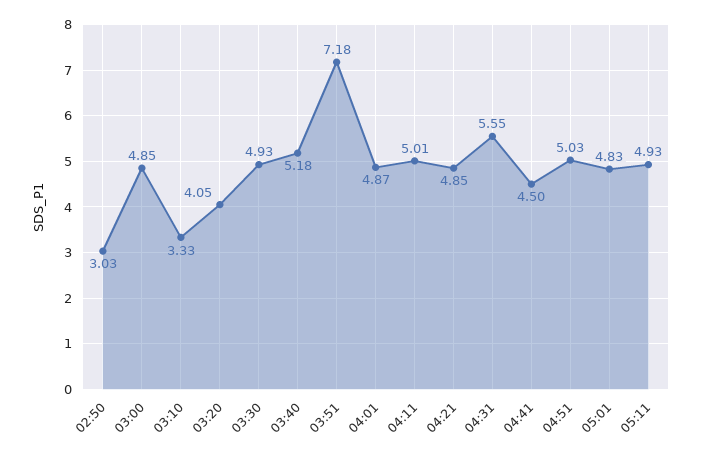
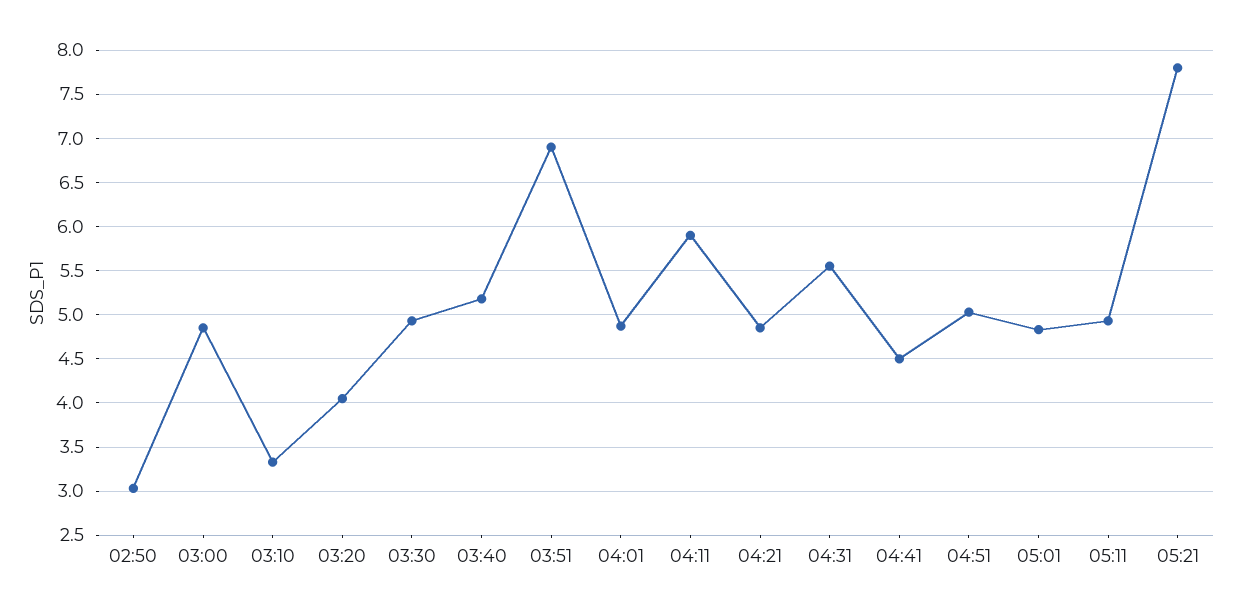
03:51: 7.18 -> 6.9
04:11: 5.01 -> 5.9
05:21: none -> 7.8

